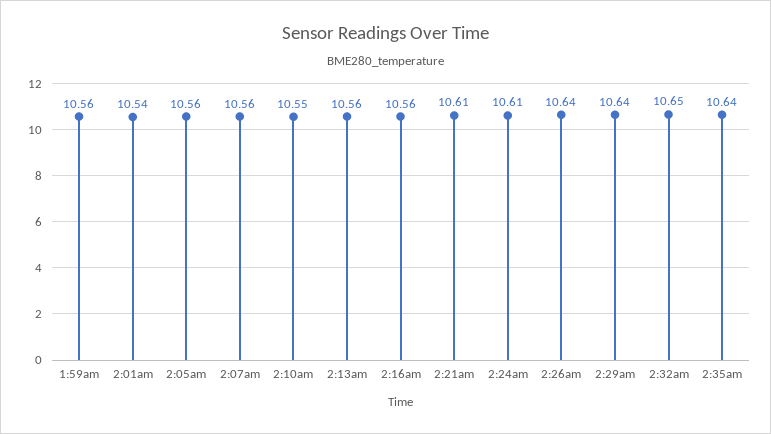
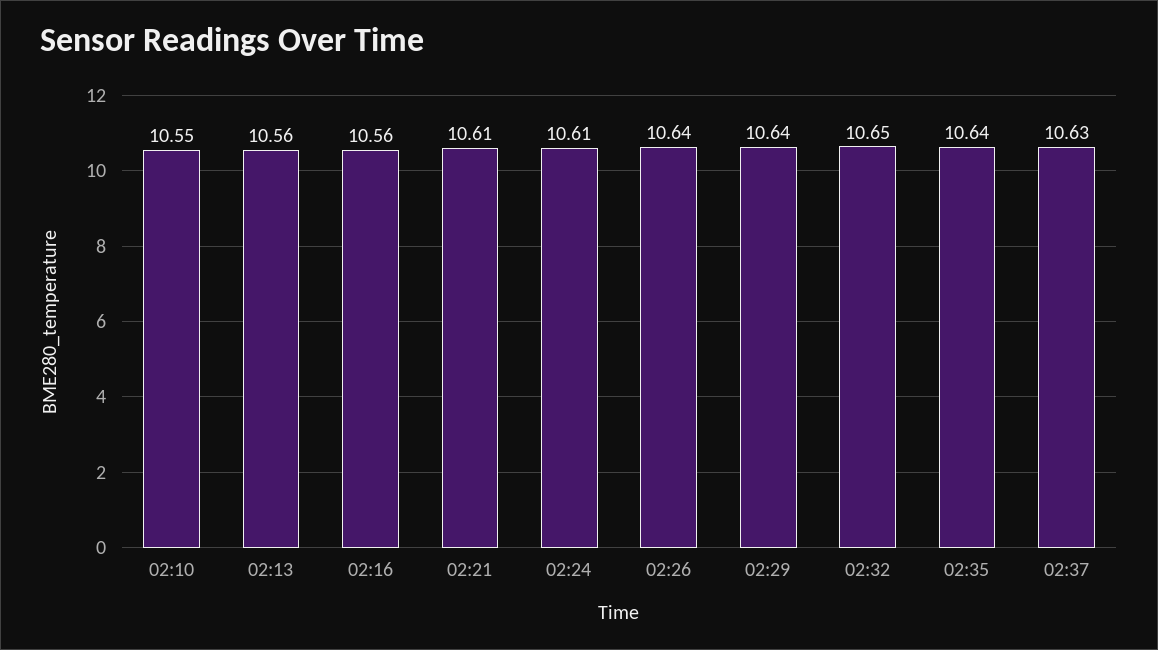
1:59am: 10.56 -> none
2:01am: 10.54 -> none
2:05am: 10.56 -> none
2:07am: 10.56 -> none
02:37: none -> 10.63

